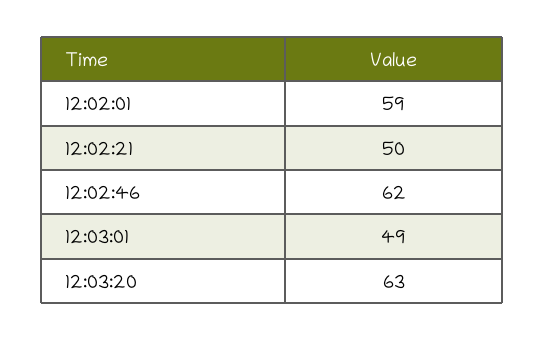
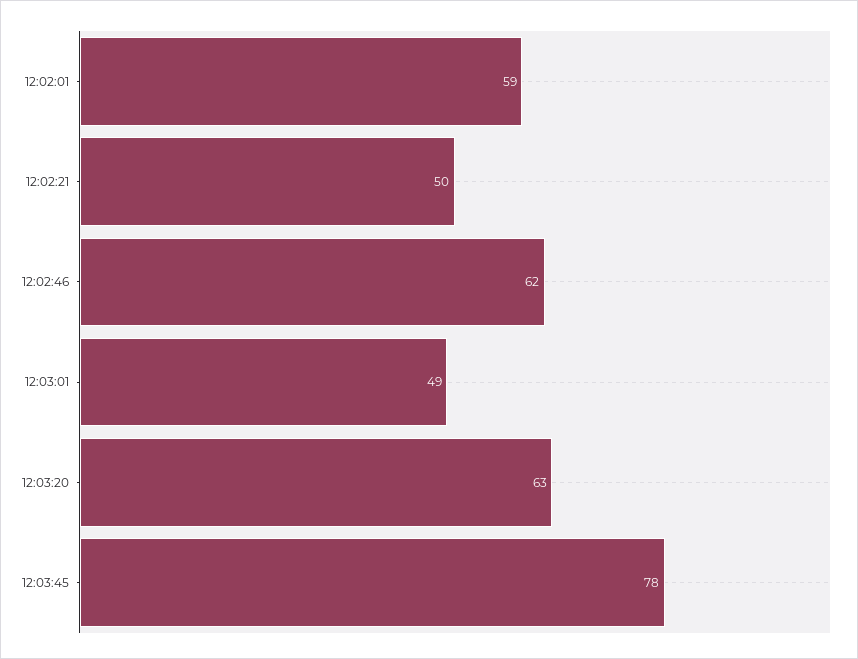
12:03:45: none -> 78

